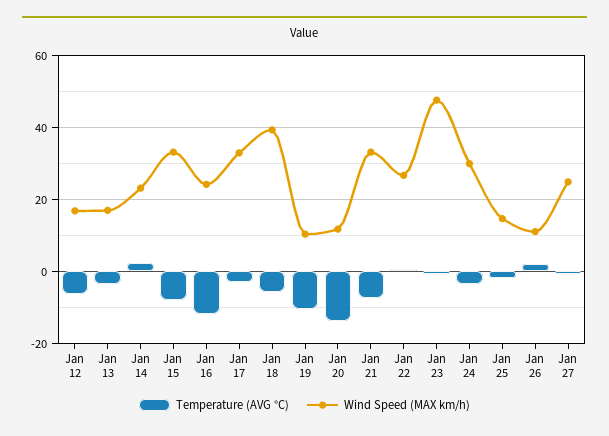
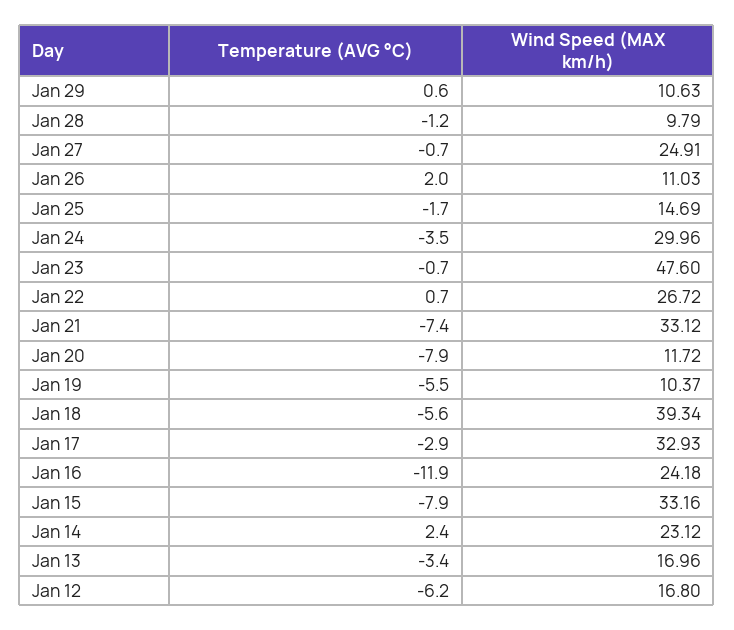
Temperature (AVG °C), Jan 19: -10 -> -5.5
Temperature (AVG °C), Jan 20: -14 -> -7.9
Temperature (AVG °C), Jan 29: none -> 0.6
Wind Speed (MAX km/h), Jan 29: none -> 10.63
Temperature (AVG °C), Jan 28: none -> -1.2
Wind Speed (MAX km/h), Jan 28: none -> 9.79

